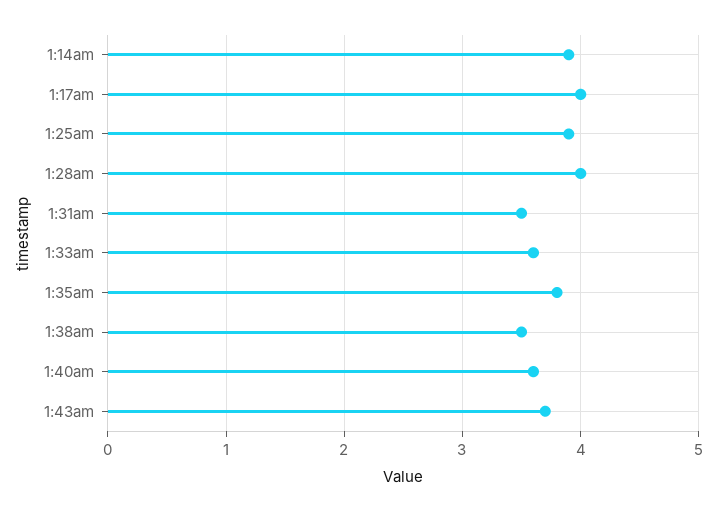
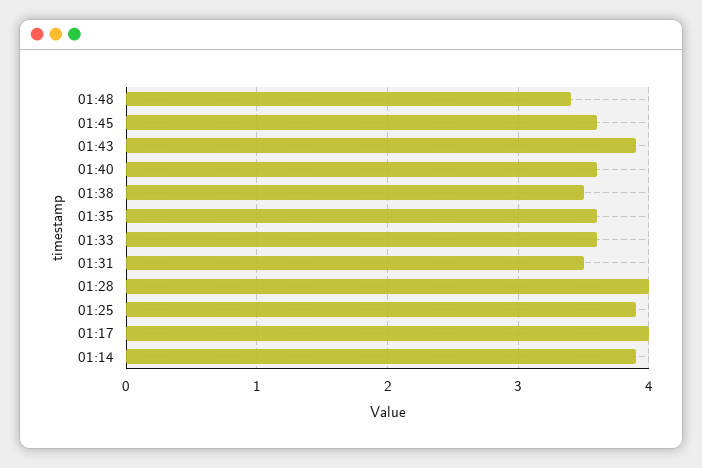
1:35am: 3.8 -> 3.6
1:43am: 3.7 -> 3.9
01:48: none -> 3.4
01:45: none -> 3.6

